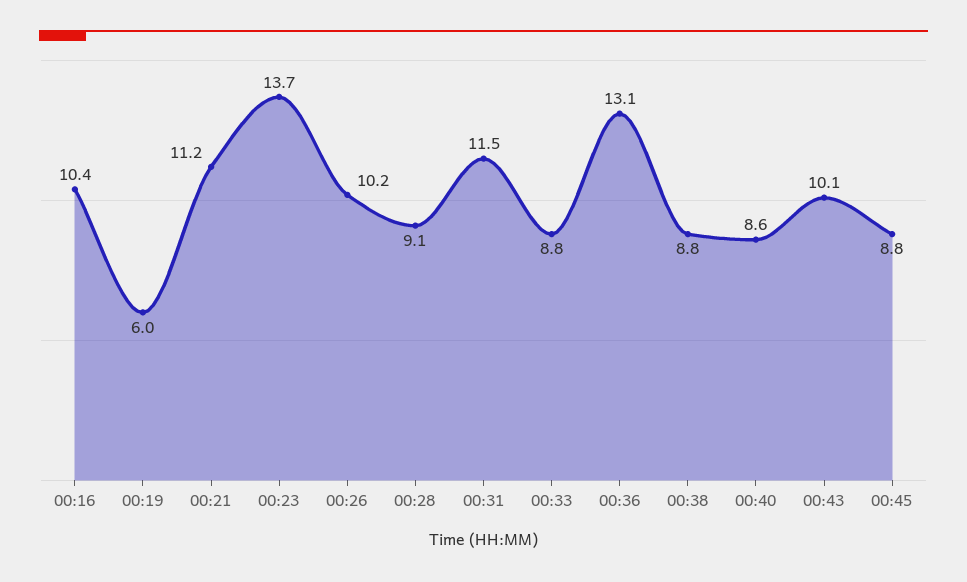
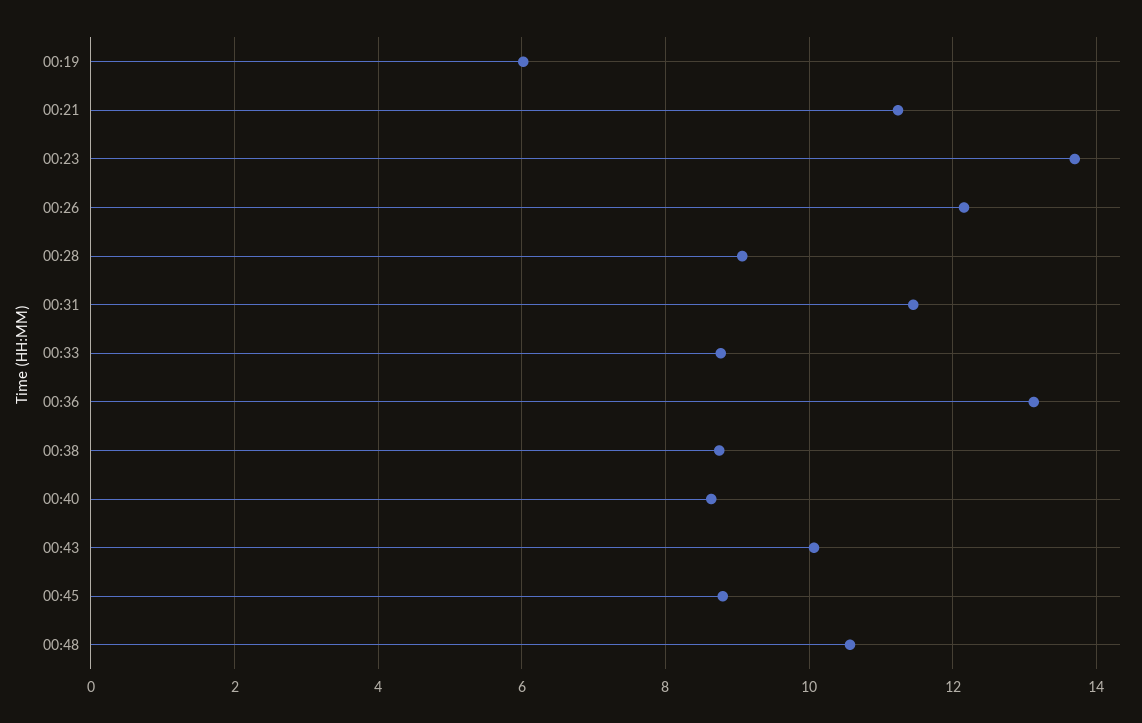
00:16: 10.4 -> none
00:26: 10.2 -> 12.2
00:48: none -> 10.6

